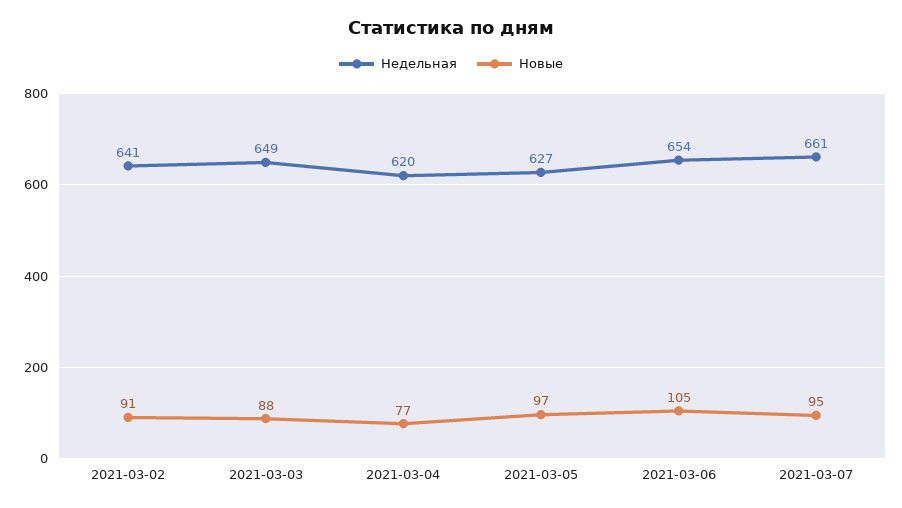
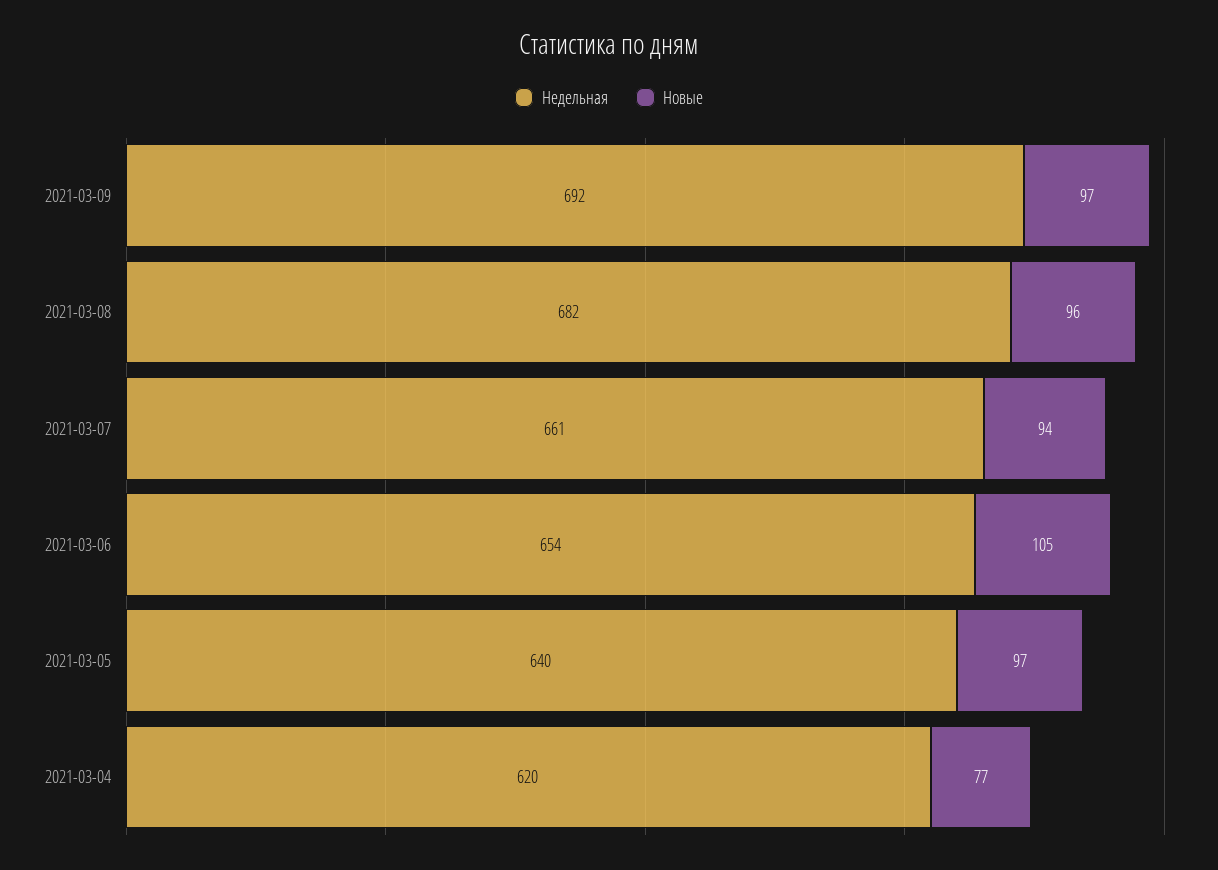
Недельная, 2021-03-02: 641 -> none
Новые, 2021-03-02: 91 -> none
Недельная, 2021-03-03: 649 -> none
Новые, 2021-03-03: 88 -> none
Недельная, 2021-03-05: 627 -> 640
Новые, 2021-03-07: 95 -> 94
Недельная, 2021-03-09: none -> 692
Новые, 2021-03-09: none -> 97
Недельная, 2021-03-08: none -> 682
Новые, 2021-03-08: none -> 96

